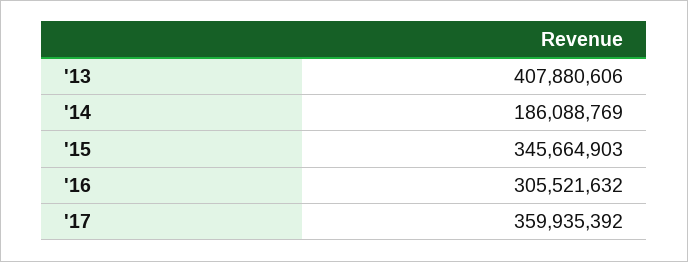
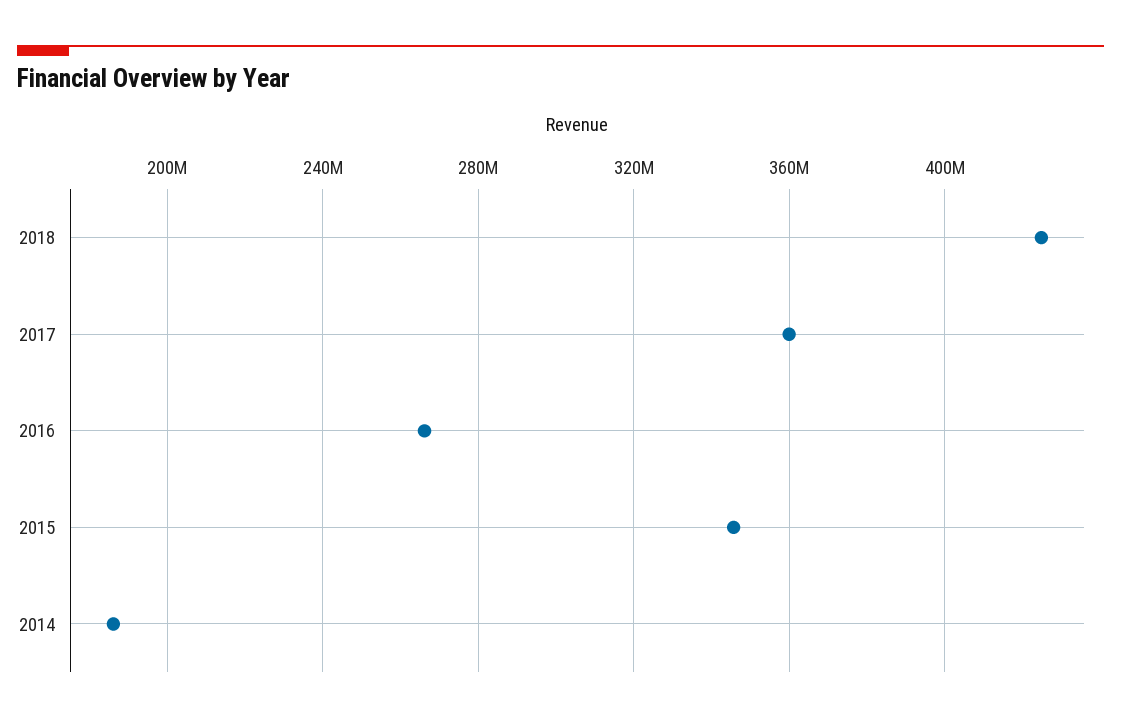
'13: 407880606 -> none
'16: 305521632 -> 265000000
2018: none -> 425000000

